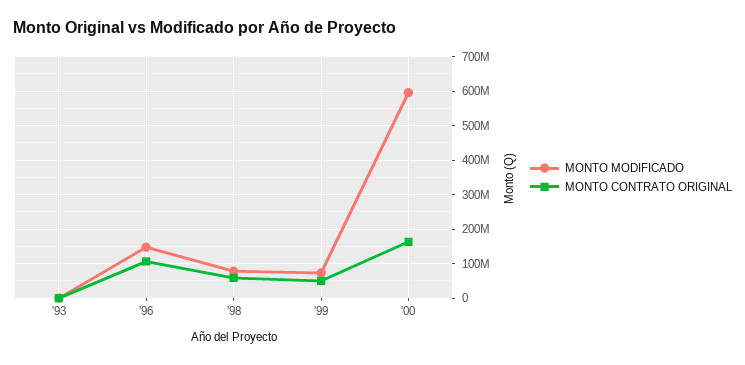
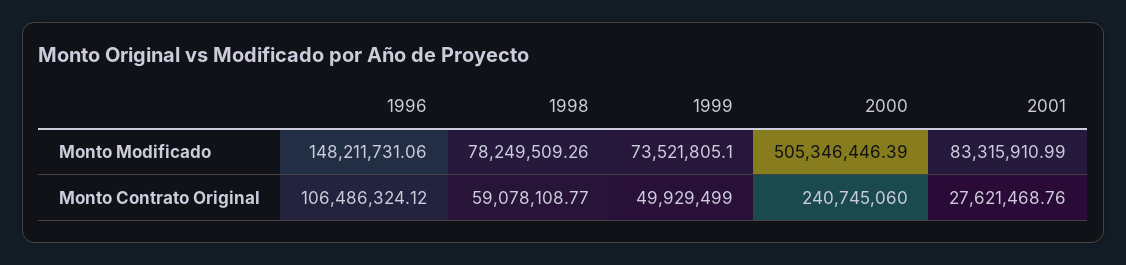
MONTO MODIFICADO, '93: 0 -> none
MONTO CONTRATO ORIGINAL, '93: 0 -> none
MONTO MODIFICADO, '00: 600000000 -> 505346446.39
MONTO CONTRATO ORIGINAL, '00: 160000000 -> 240745060
MONTO MODIFICADO, 2001: none -> 83315910.99
MONTO CONTRATO ORIGINAL, 2001: none -> 27621468.76

